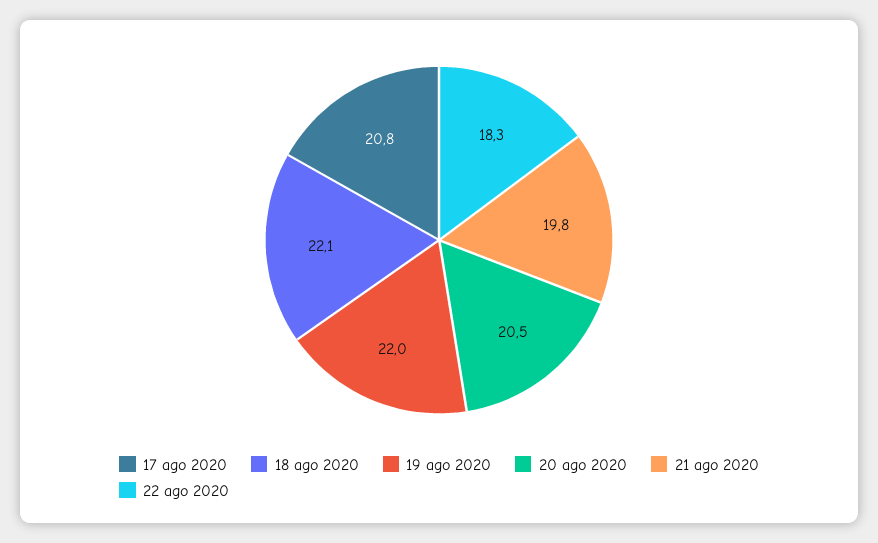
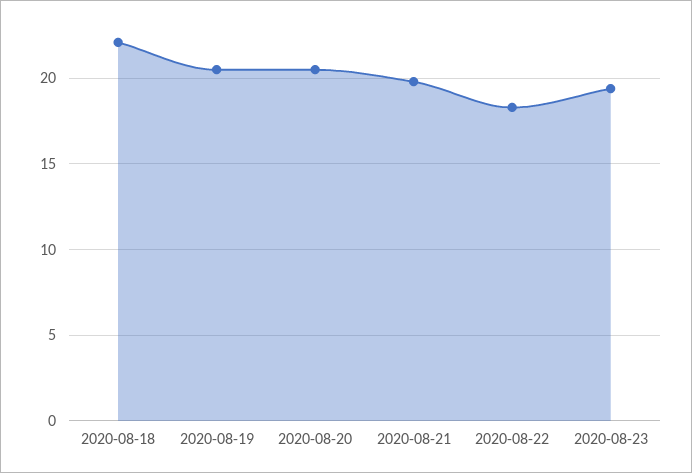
17 ago 2020: 20.8 -> none
19 ago 2020: 22 -> 20.5
2020-08-23: none -> 19.5

